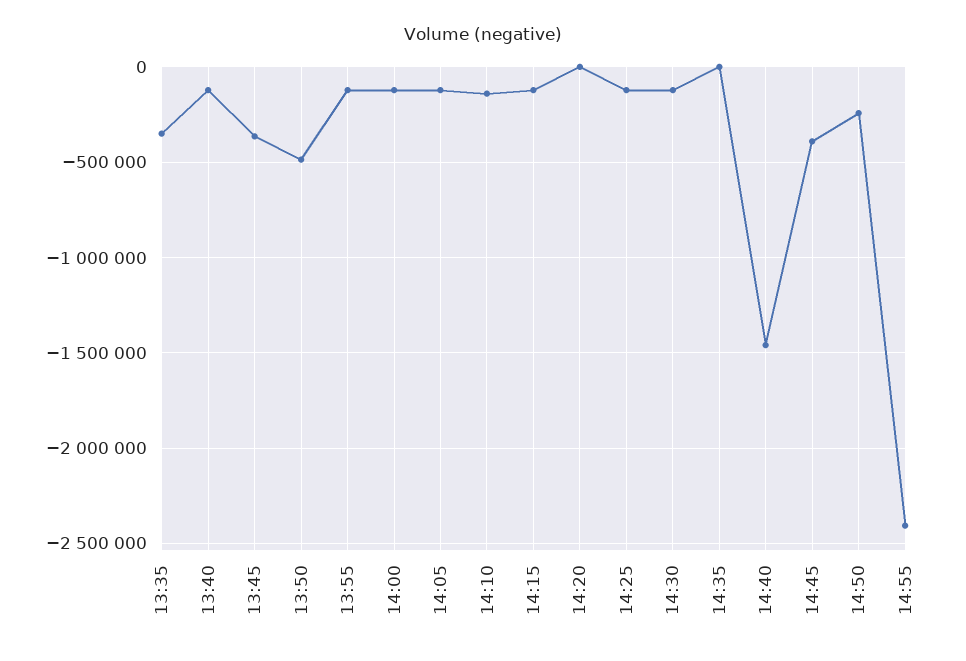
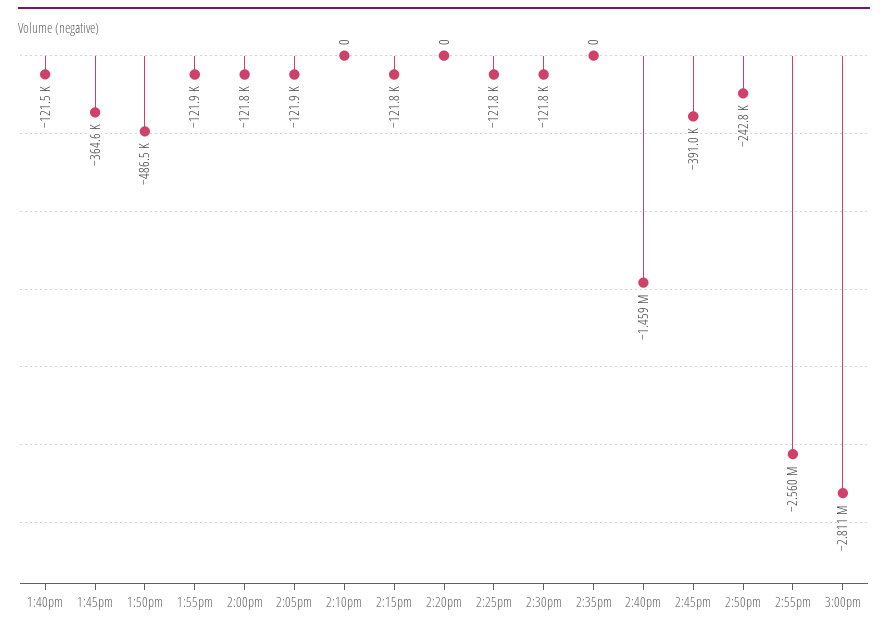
13:35: -350000 -> none
14:10: -150000 -> 0
14:55: -2400000 -> -2560000
3:00pm: none -> -2811000

